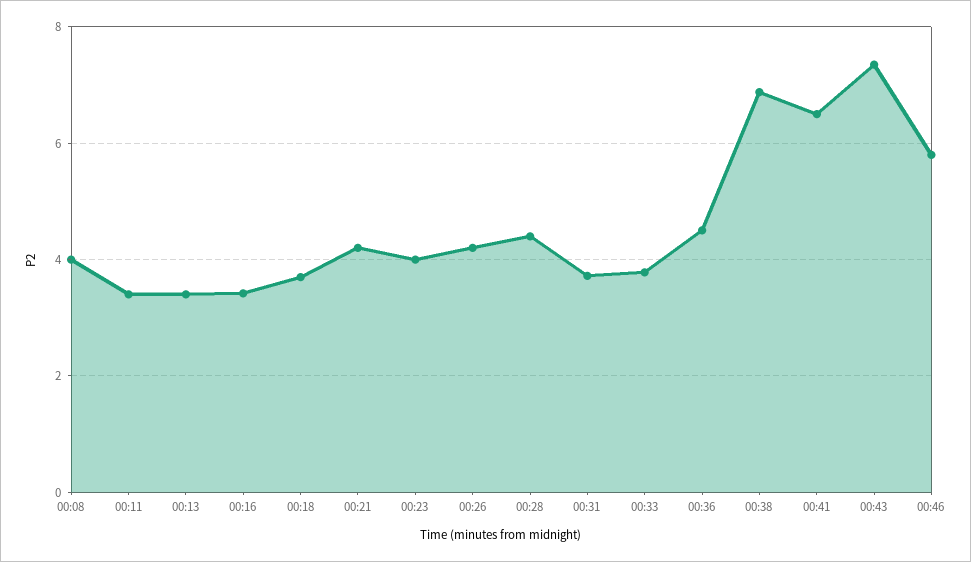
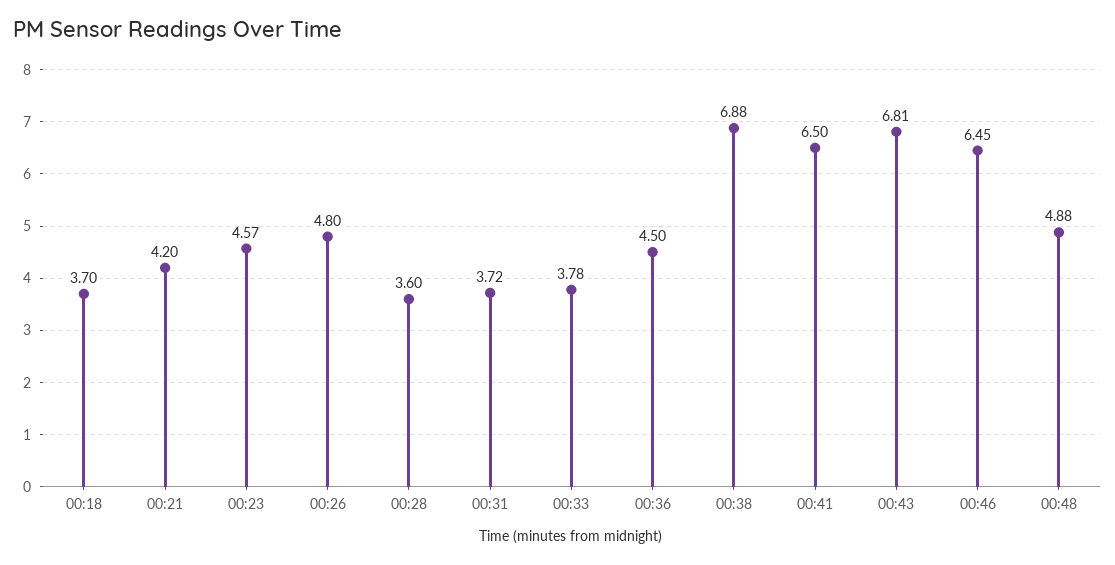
00:08: 4 -> none
00:11: 3.4 -> none
00:13: 3.4 -> none
00:16: 3.4 -> none
00:23: 4 -> 4.57
00:26: 4.2 -> 4.8
00:28: 4.4 -> 3.6
00:43: 7.4 -> 6.81
00:46: 5.8 -> 6.45
00:48: none -> 4.88

